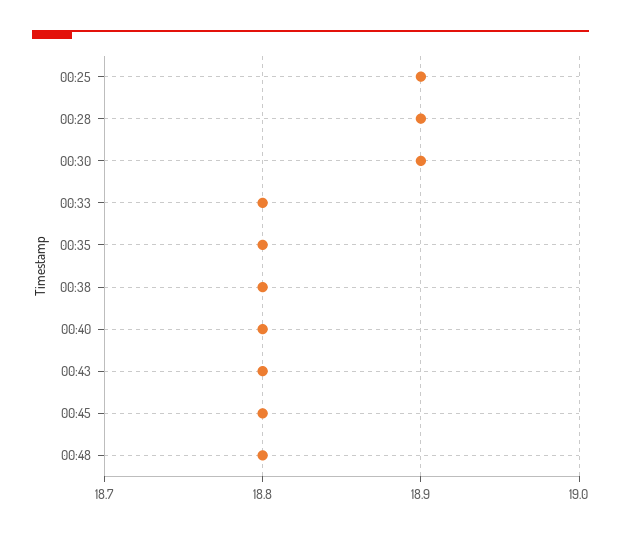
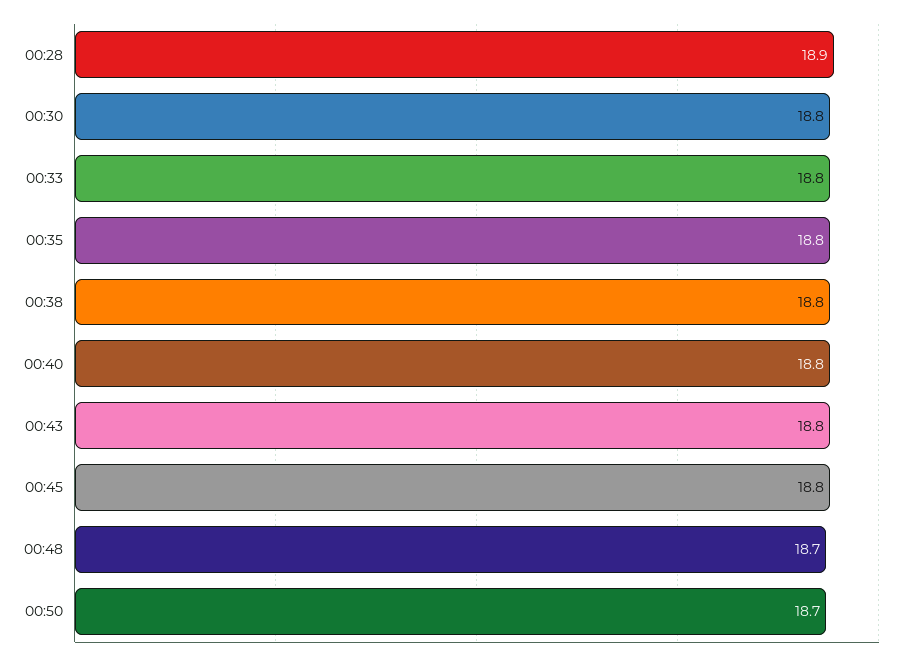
00:25: 18.9 -> none
00:30: 18.9 -> 18.8
00:48: 18.8 -> 18.7
00:50: none -> 18.7

